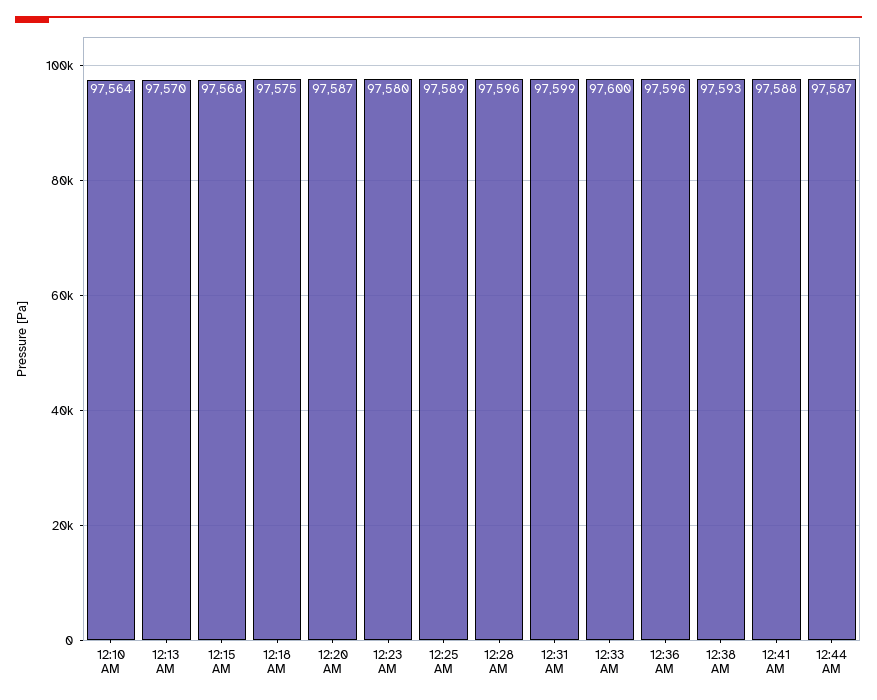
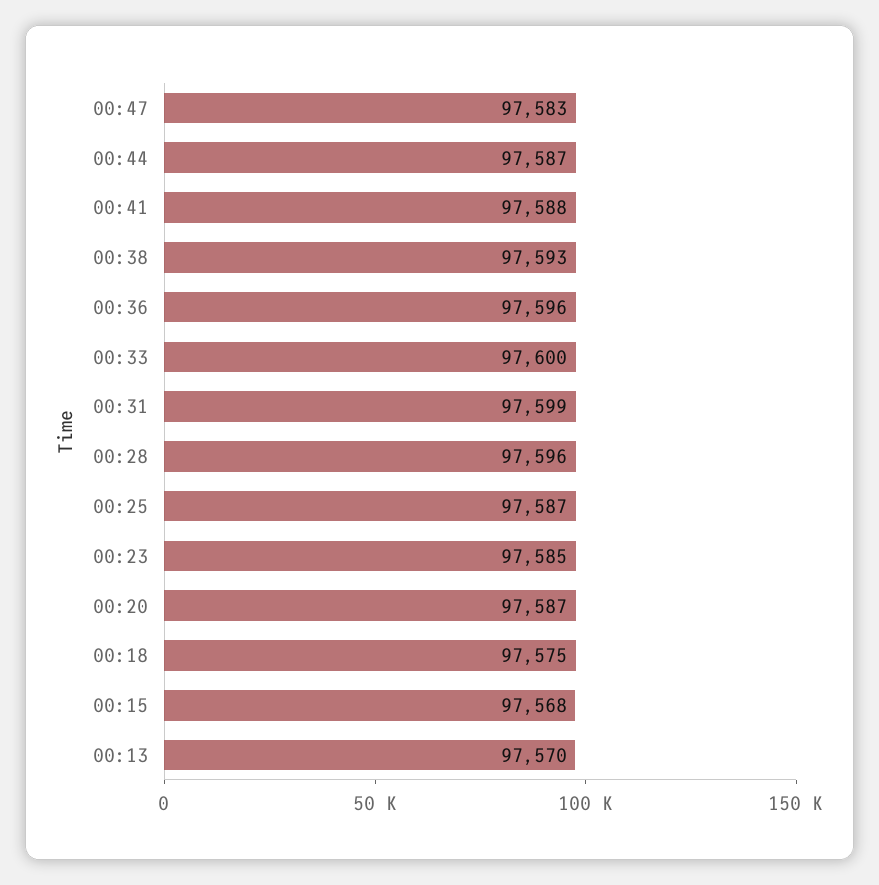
12:10 AM: 97564 -> none
12:23 AM: 97580 -> 97585
12:25 AM: 97589 -> 97587
00:47: none -> 97583

